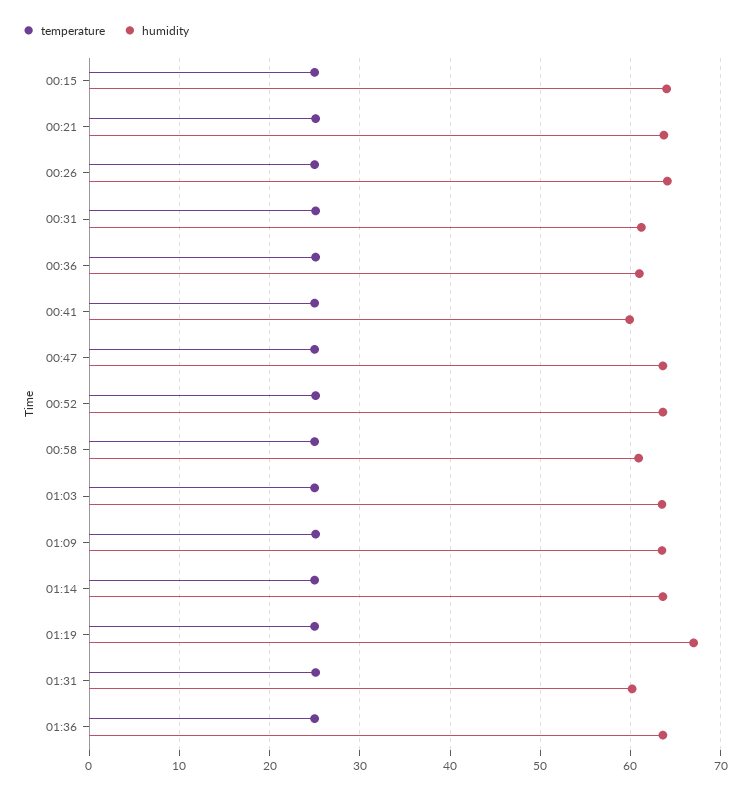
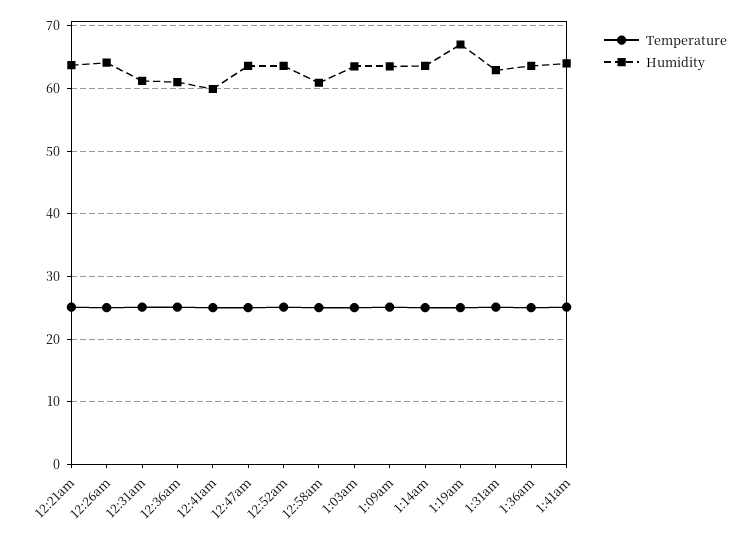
temperature, 00:15: 25 -> none
humidity, 00:15: 64 -> none
humidity, 01:31: 60 -> 63
temperature, 1:41am: none -> 25
humidity, 1:41am: none -> 64

